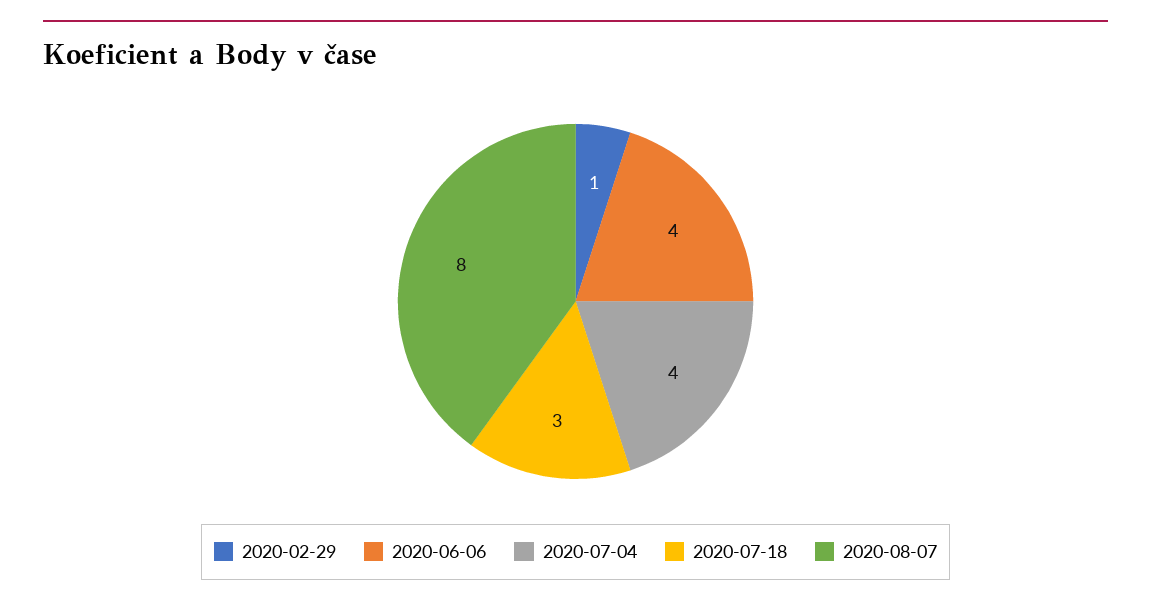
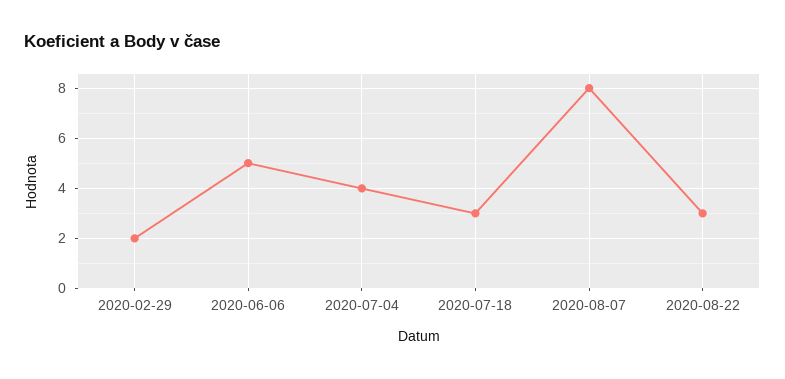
2020-02-29: 1 -> 2
2020-06-06: 4 -> 5
2020-08-22: none -> 3

